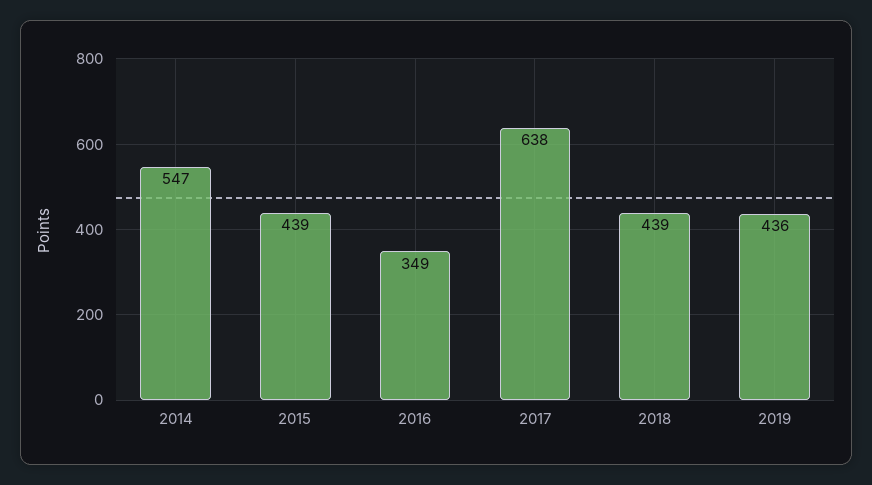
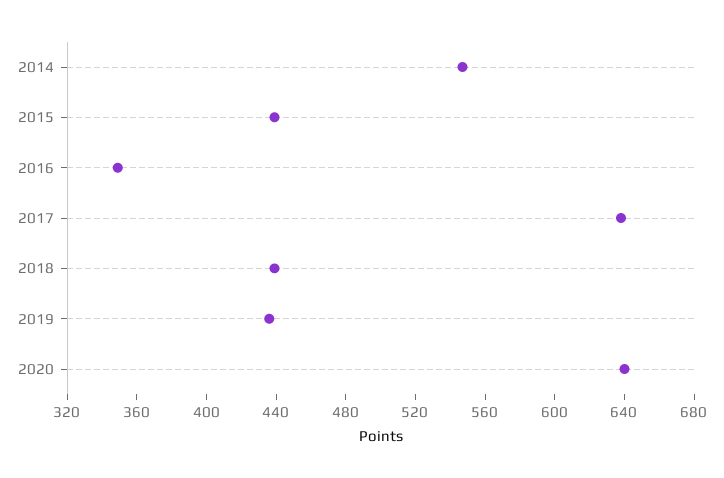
2020: none -> 640

